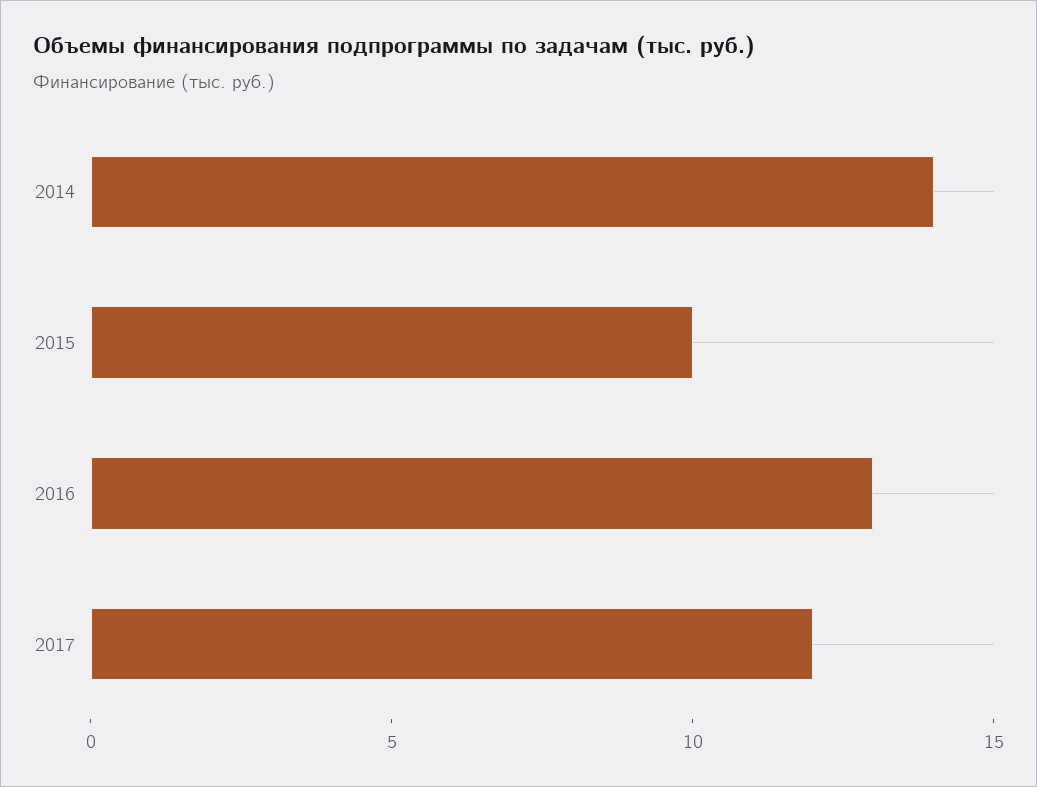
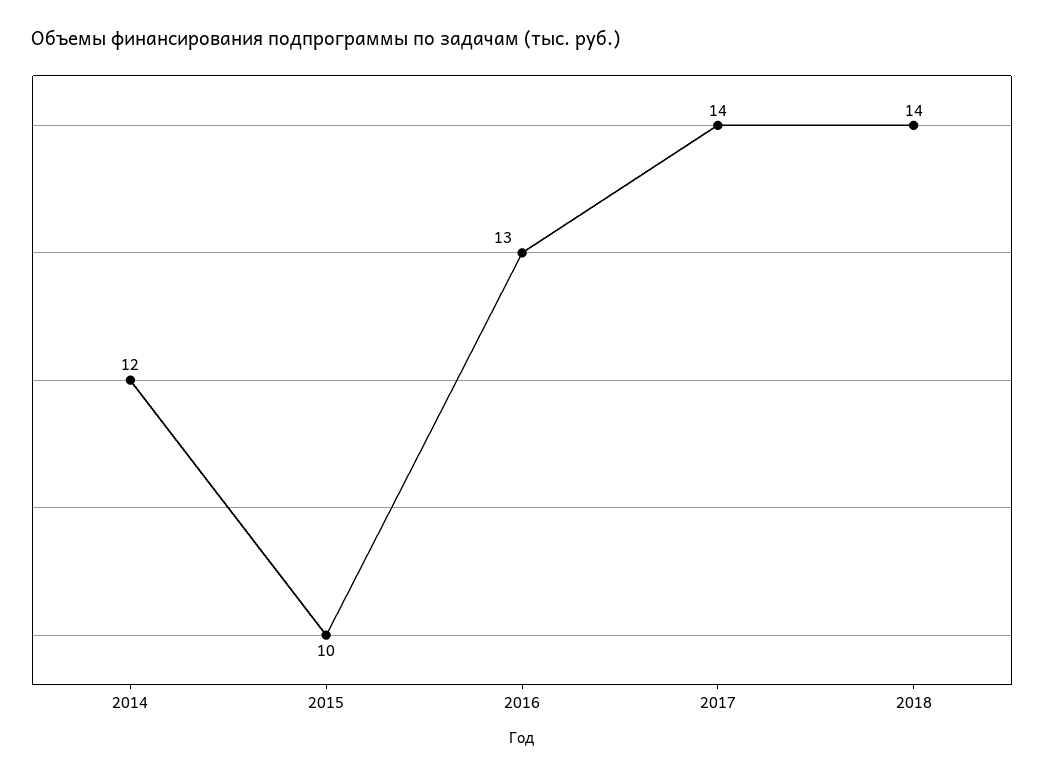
2014: 14 -> 12
2017: 12 -> 14
2018: none -> 14

